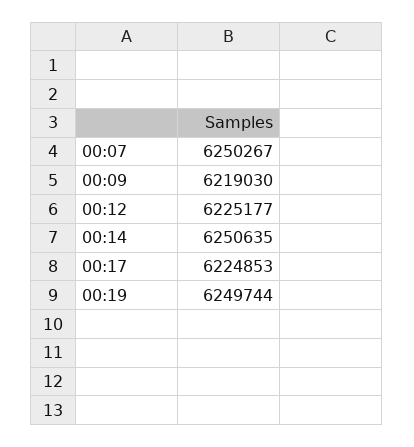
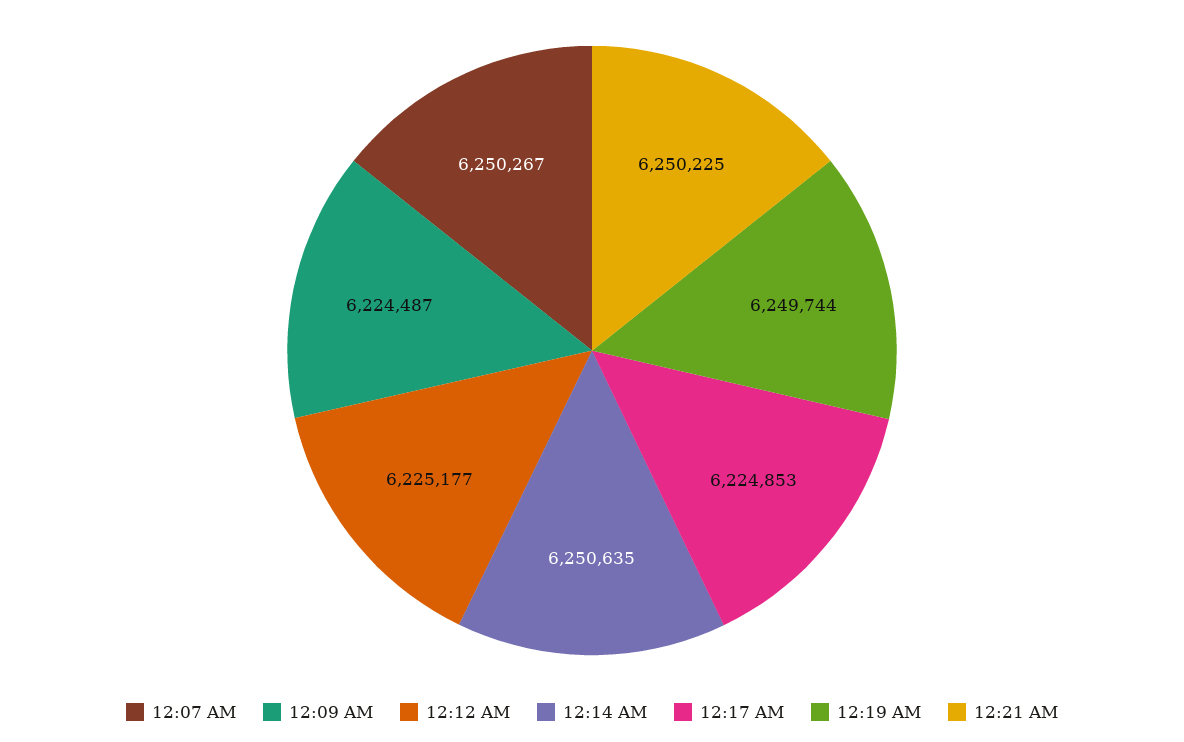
00:09: 6219030 -> 6224487
12:21 AM: none -> 6250225

